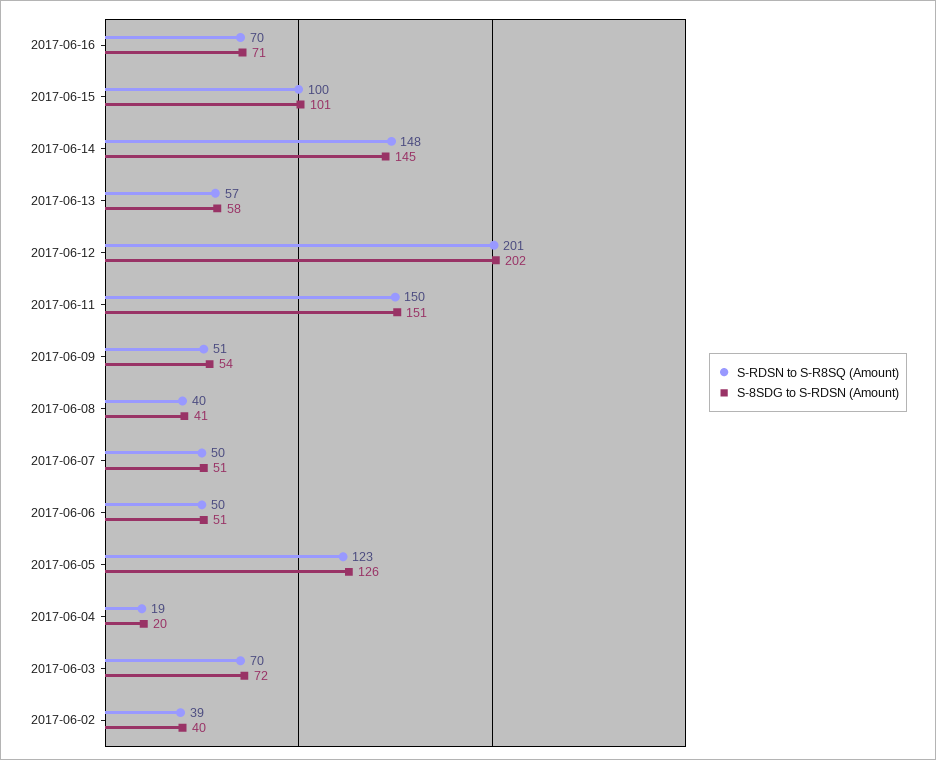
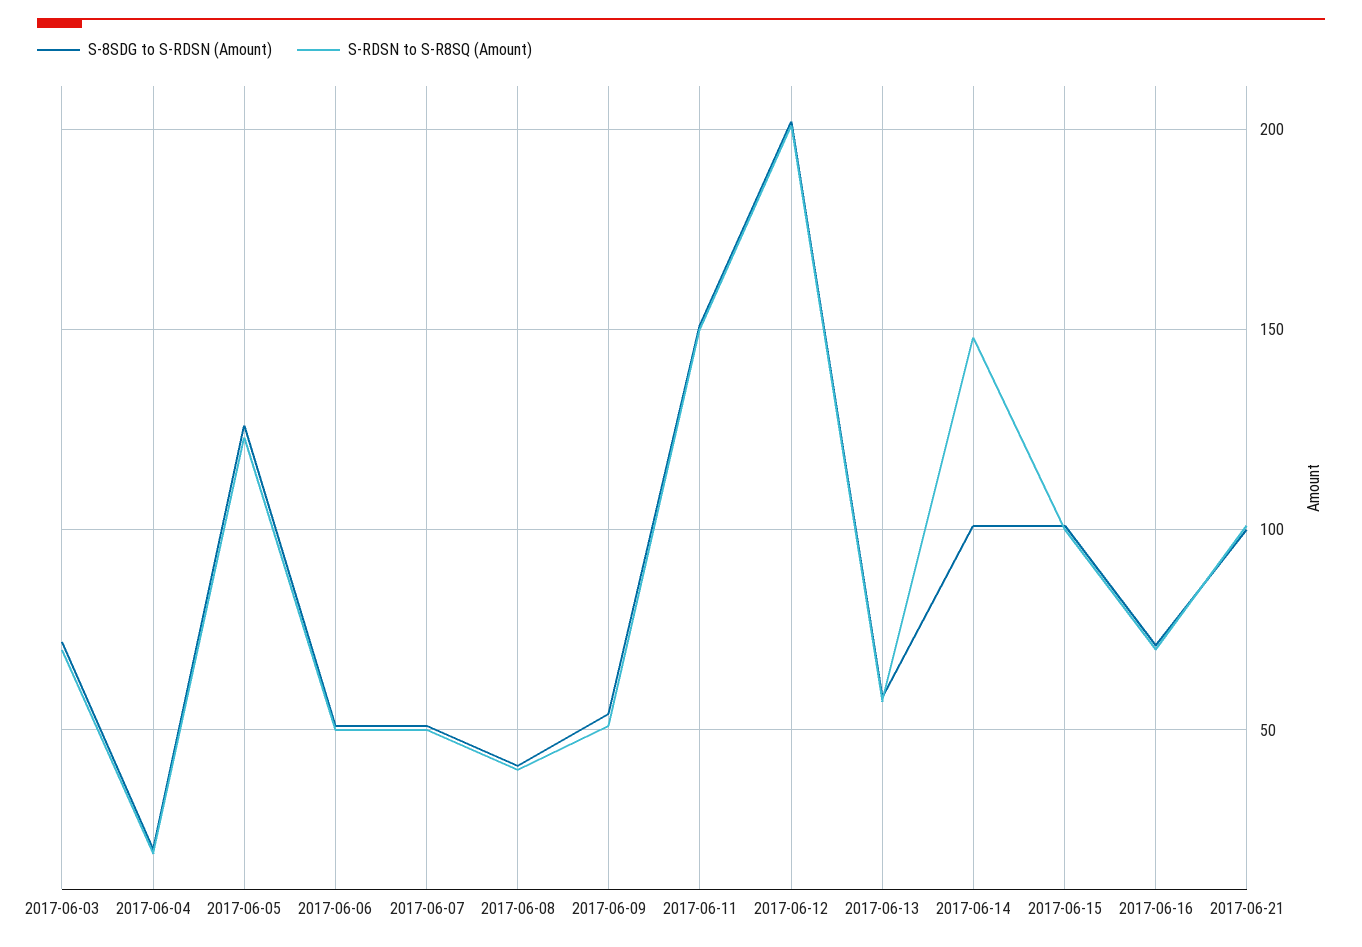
S-8SDG to S-RDSN (Amount), 2017-06-14: 145 -> 100
S-RDSN to S-R8SQ (Amount), 2017-06-02: 39 -> none
S-8SDG to S-RDSN (Amount), 2017-06-02: 40 -> none
S-8SDG to S-RDSN (Amount), 2017-06-21: none -> 100
S-RDSN to S-R8SQ (Amount), 2017-06-21: none -> 100

